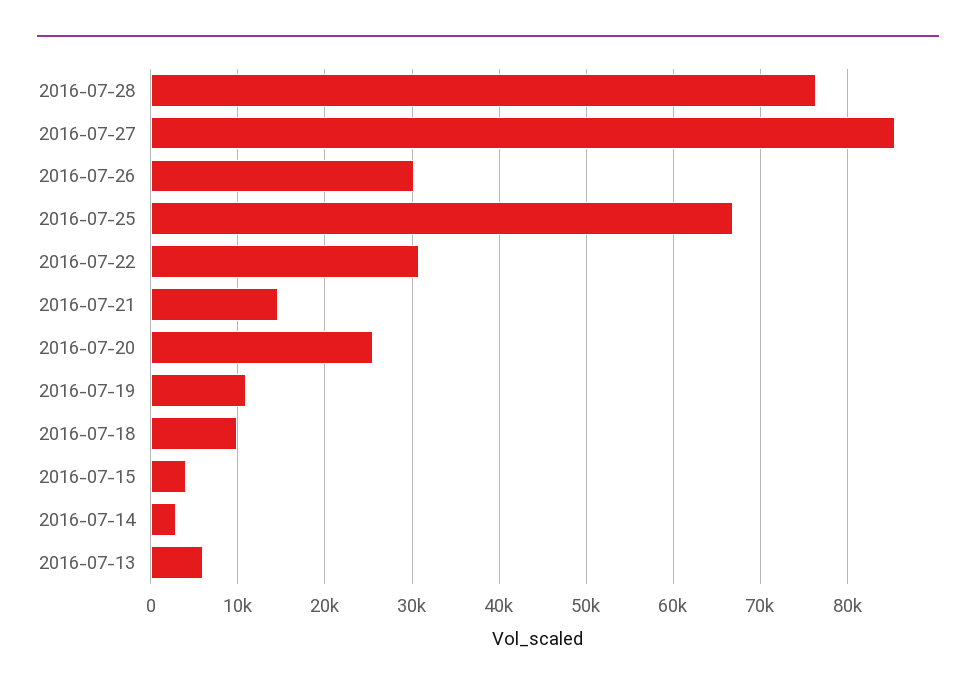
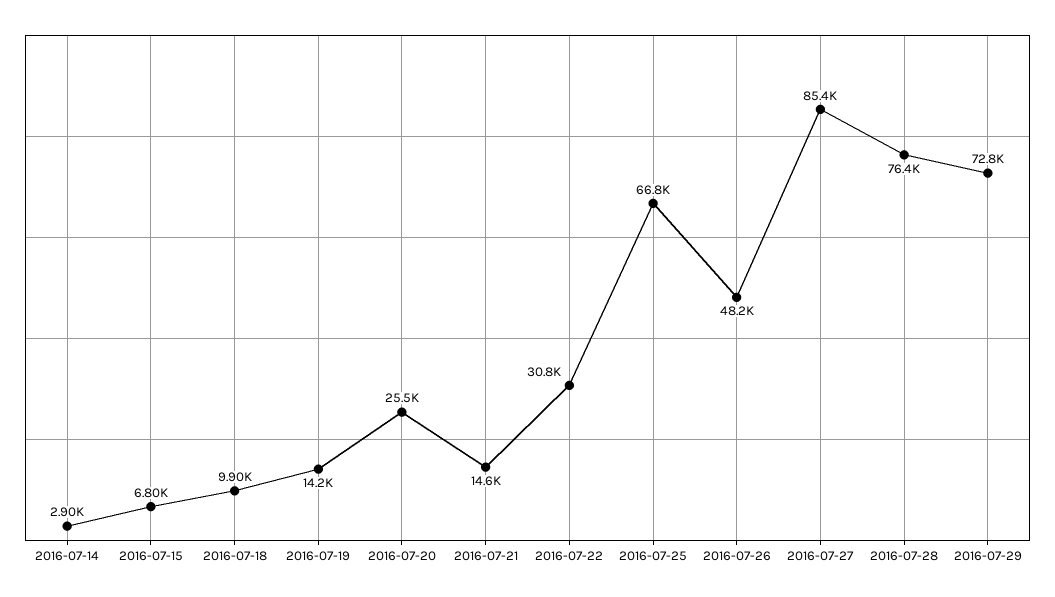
2016-07-26: 30000 -> 48200
2016-07-19: 11000 -> 14200
2016-07-15: 4000 -> 6800
2016-07-13: 6000 -> none
2016-07-29: none -> 72800

